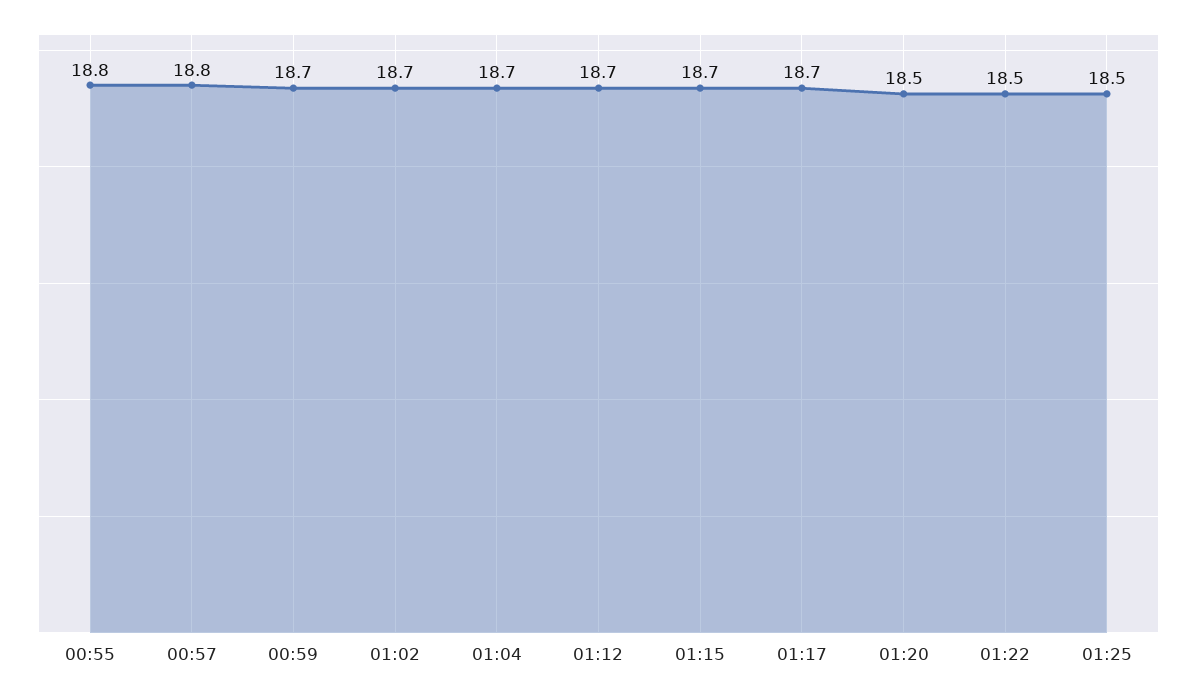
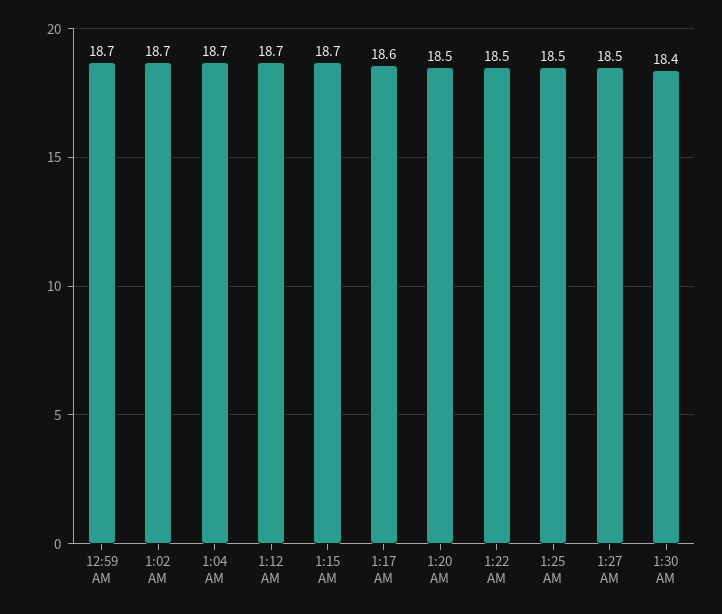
00:55: 18.8 -> none
00:57: 18.8 -> none
01:17: 18.7 -> 18.6
1:27 AM: none -> 18.5
1:30 AM: none -> 18.4

